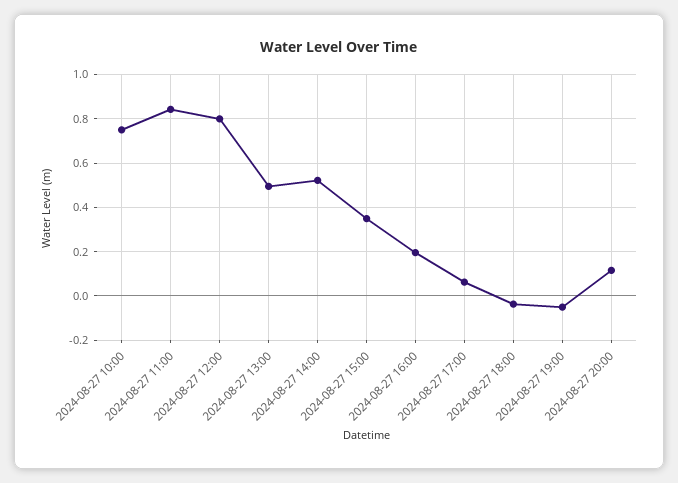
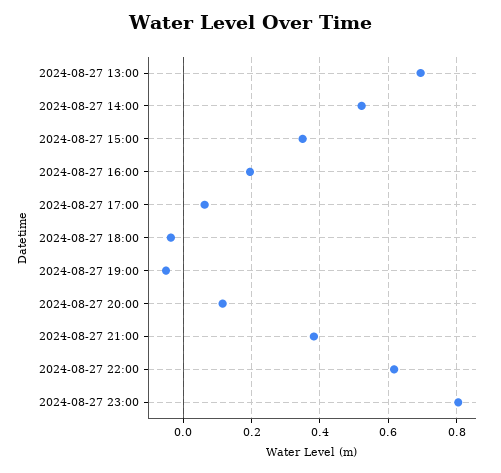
2024-08-27 10:00: 0.75 -> none
2024-08-27 11:00: 0.85 -> none
2024-08-27 12:00: 0.8 -> none
2024-08-27 13:00: 0.5 -> 0.7
2024-08-27 21:00: none -> 0.38
2024-08-27 22:00: none -> 0.62
2024-08-27 23:00: none -> 0.8

